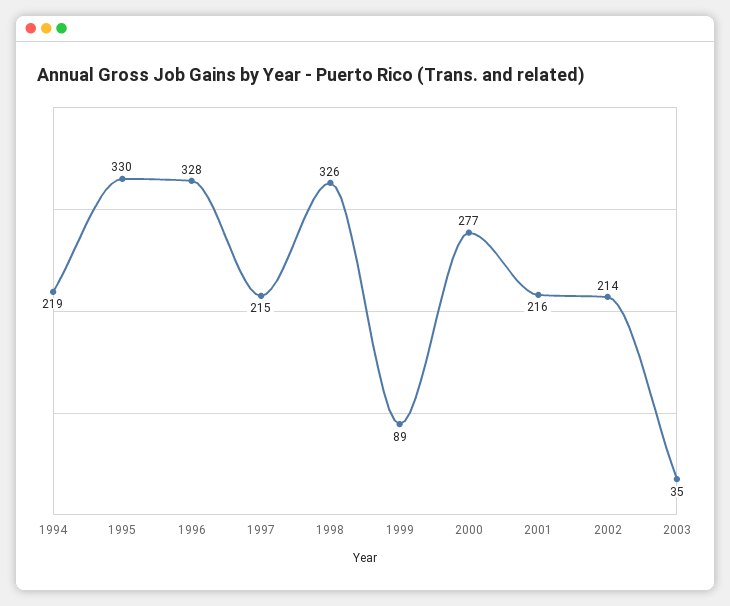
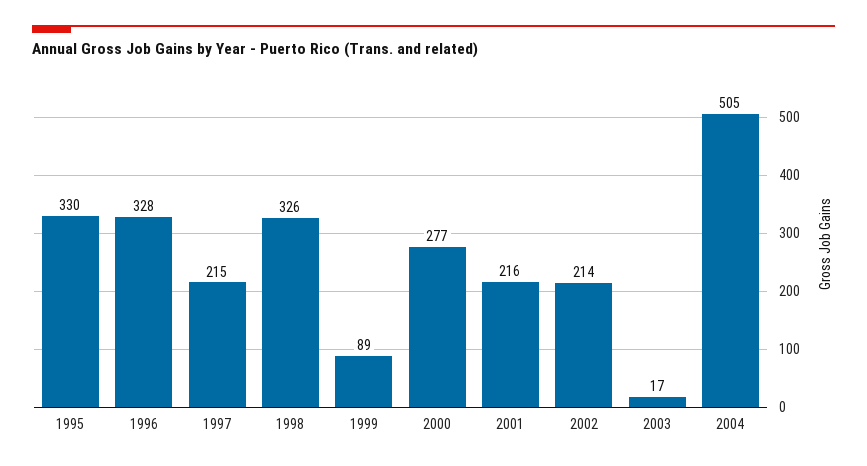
1994: 219 -> none
2003: 35 -> 17
2004: none -> 505

